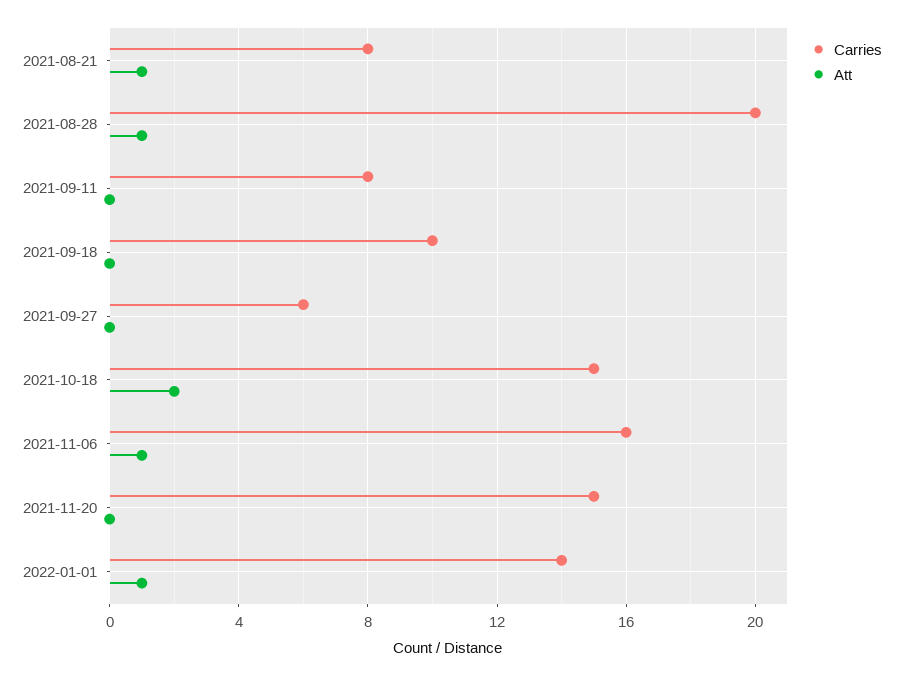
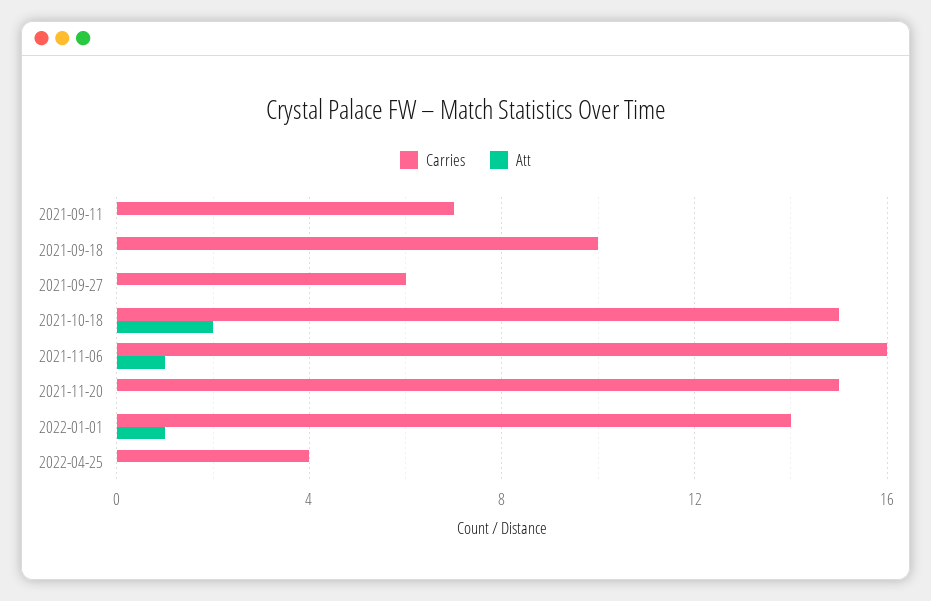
Carries, 2021-08-21: 8 -> none
Att, 2021-08-21: 1 -> none
Carries, 2021-08-28: 20 -> none
Att, 2021-08-28: 1 -> none
Carries, 2021-09-11: 8 -> 7
Carries, 2022-04-25: none -> 4
Att, 2022-04-25: none -> 0

